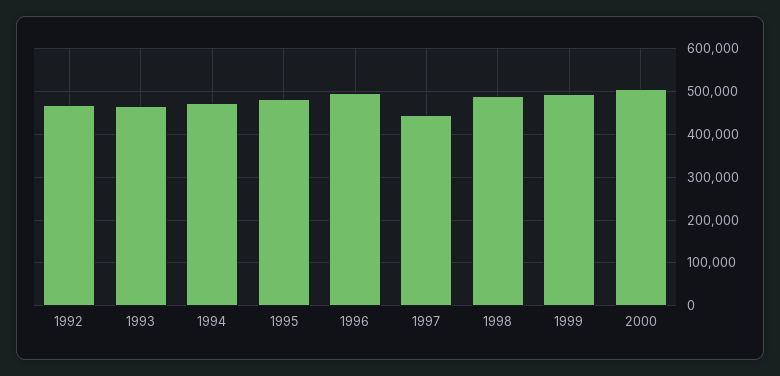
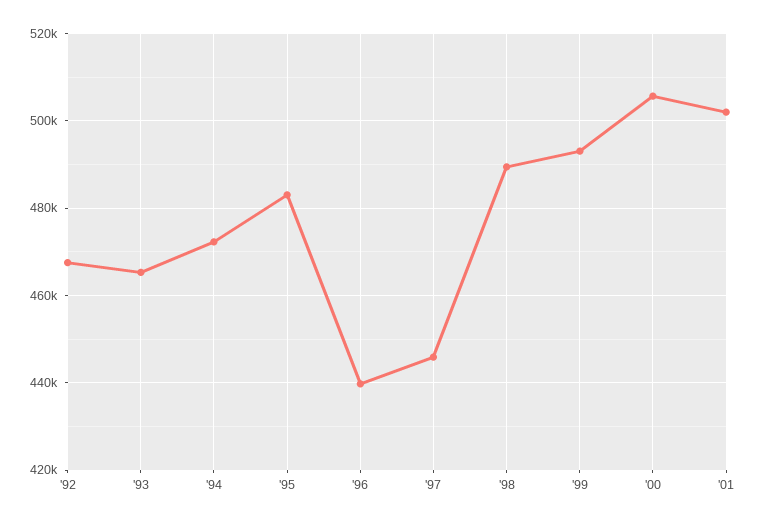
1996: 500000 -> 440000
'01: none -> 502000

